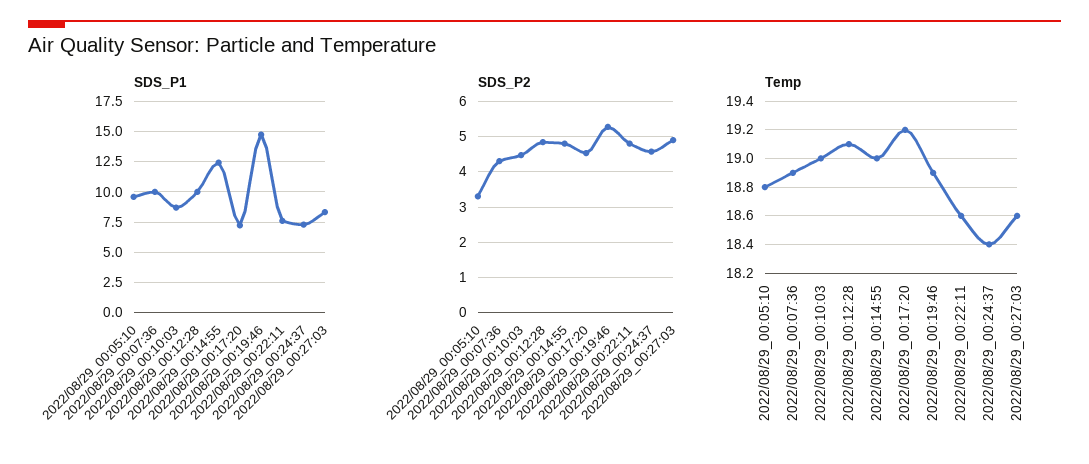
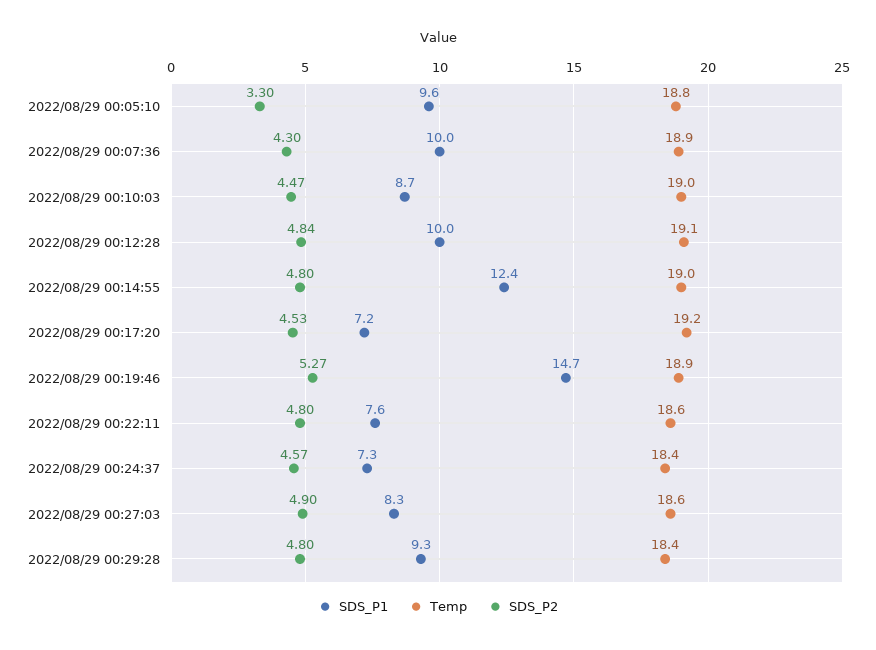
SDS_P1, 2022/08/29 00:29:28: none -> 9.3
Temp, 2022/08/29 00:29:28: none -> 18.4
SDS_P2, 2022/08/29 00:29:28: none -> 4.8

